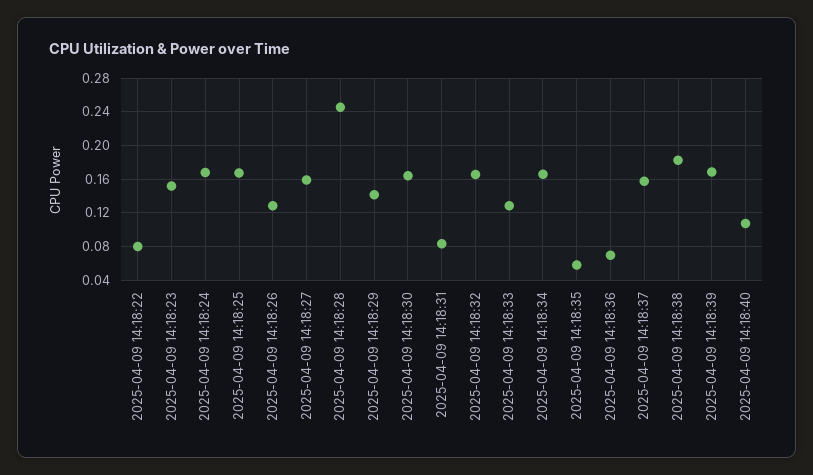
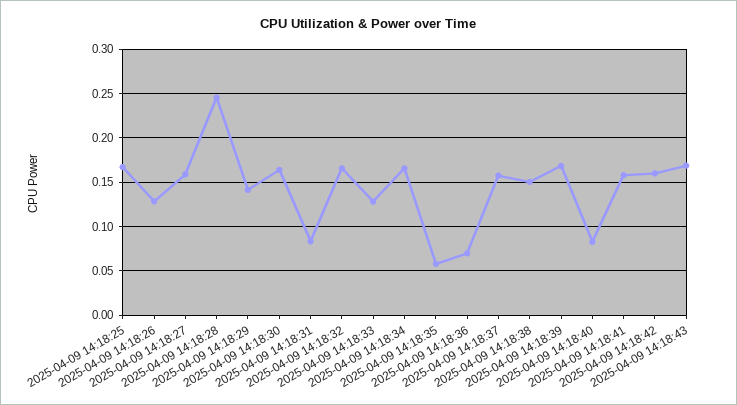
2025-04-09 14:18:22: 0.08 -> none
2025-04-09 14:18:23: 0.15 -> none
2025-04-09 14:18:24: 0.17 -> none
2025-04-09 14:18:38: 0.18 -> 0.15
2025-04-09 14:18:40: 0.11 -> 0.08
2025-04-09 14:18:41: none -> 0.16
2025-04-09 14:18:42: none -> 0.16
2025-04-09 14:18:43: none -> 0.17

